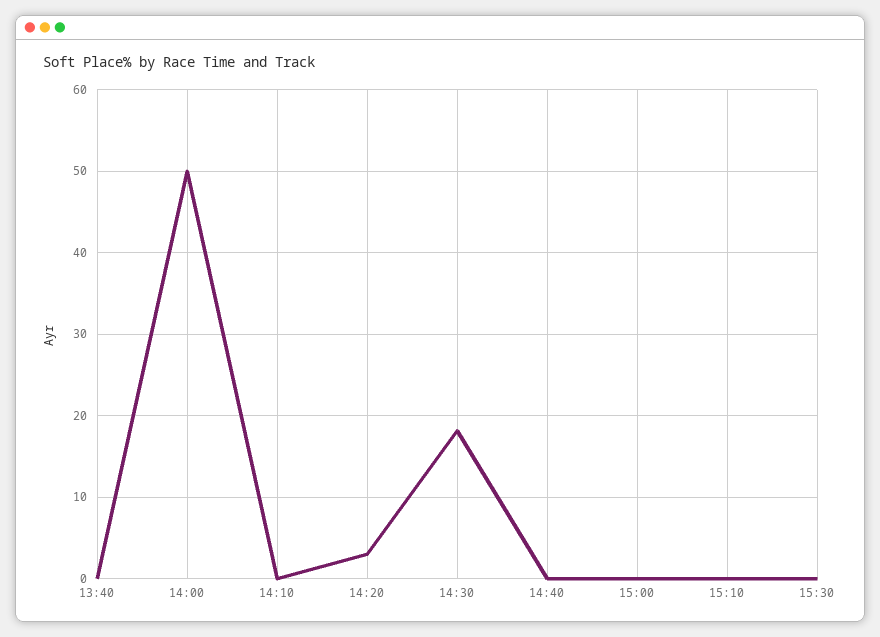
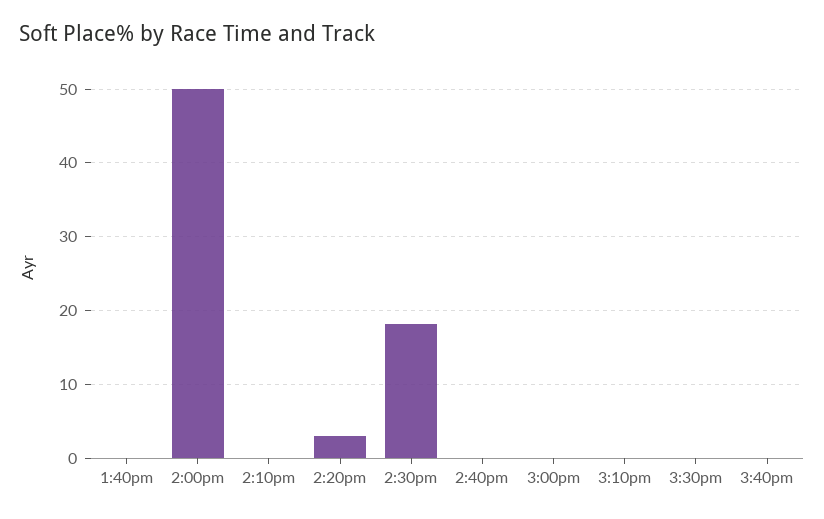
3:40pm: none -> 0

